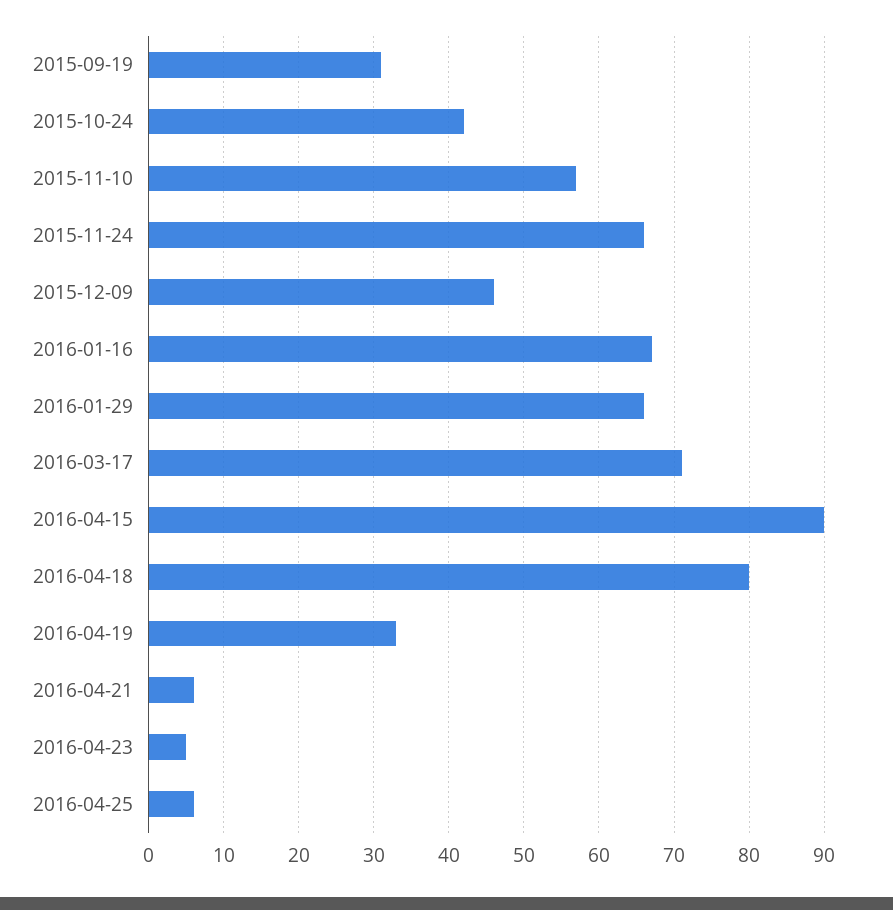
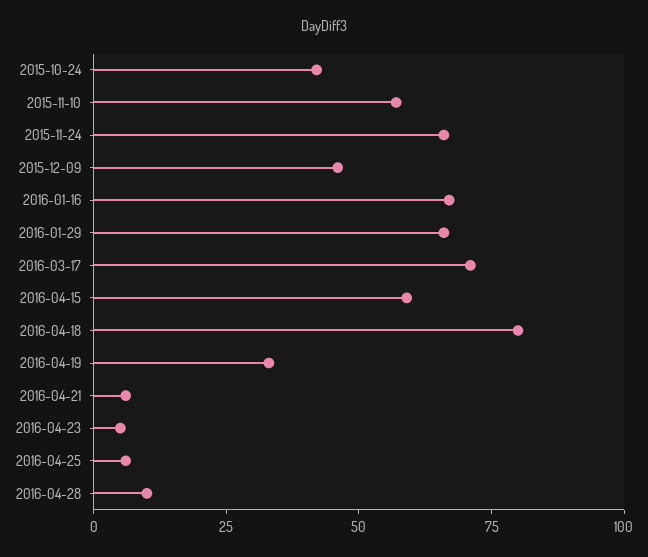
2015-09-19: 31 -> none
2016-04-15: 90 -> 60
2016-04-28: none -> 10

